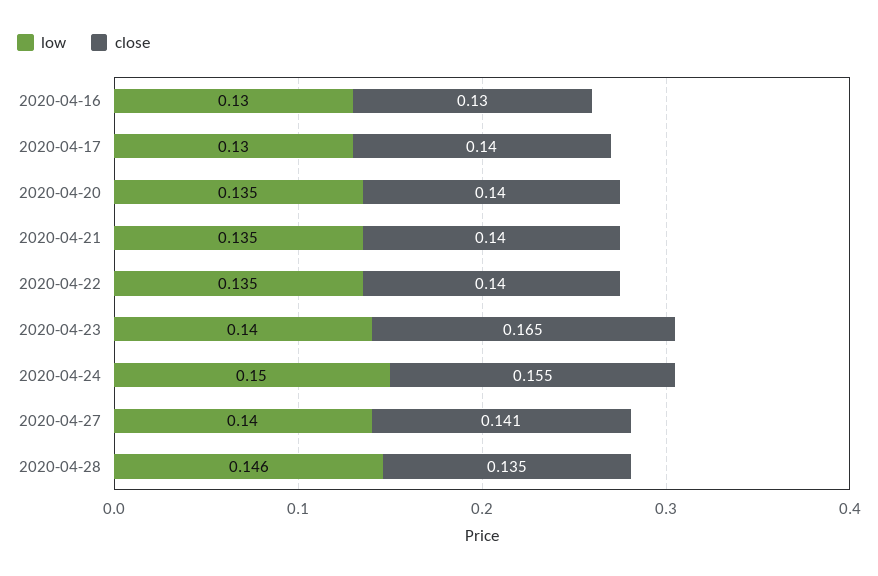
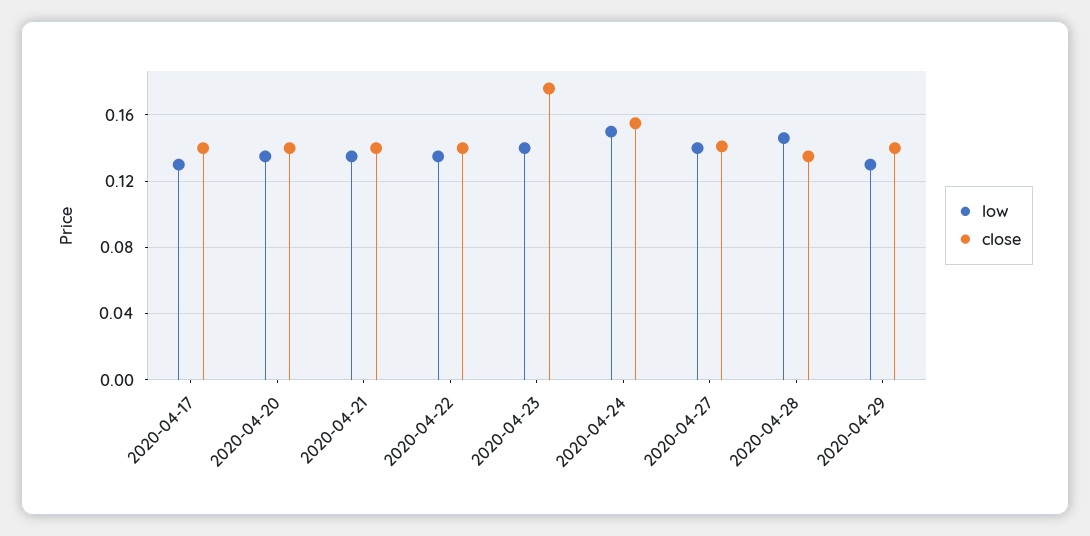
low, 2020-04-16: 0.13 -> none
close, 2020-04-16: 0.13 -> none
close, 2020-04-23: 0.165 -> 0.175
low, 2020-04-29: none -> 0.13
close, 2020-04-29: none -> 0.14

